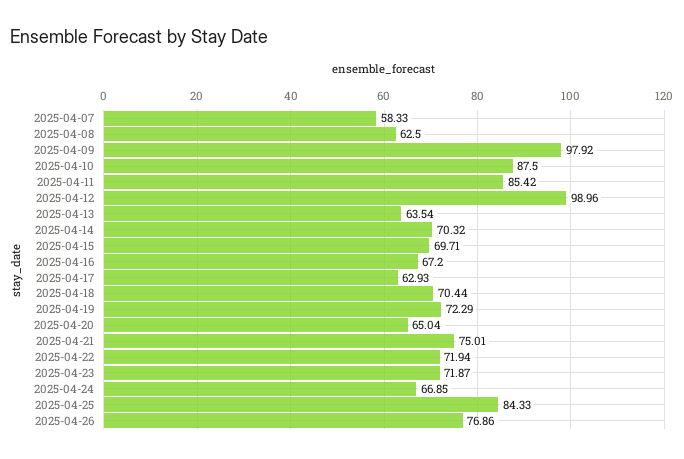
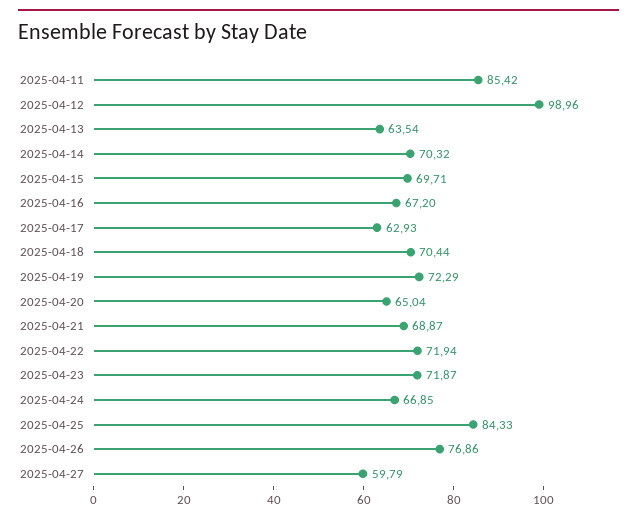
2025-04-07: 58.33 -> none
2025-04-08: 62.5 -> none
2025-04-09: 97.92 -> none
2025-04-10: 87.5 -> none
2025-04-21: 75.01 -> 68.87
2025-04-27: none -> 59.79

